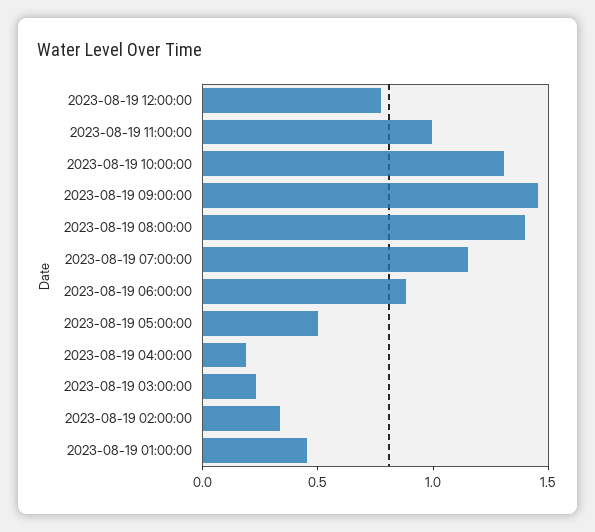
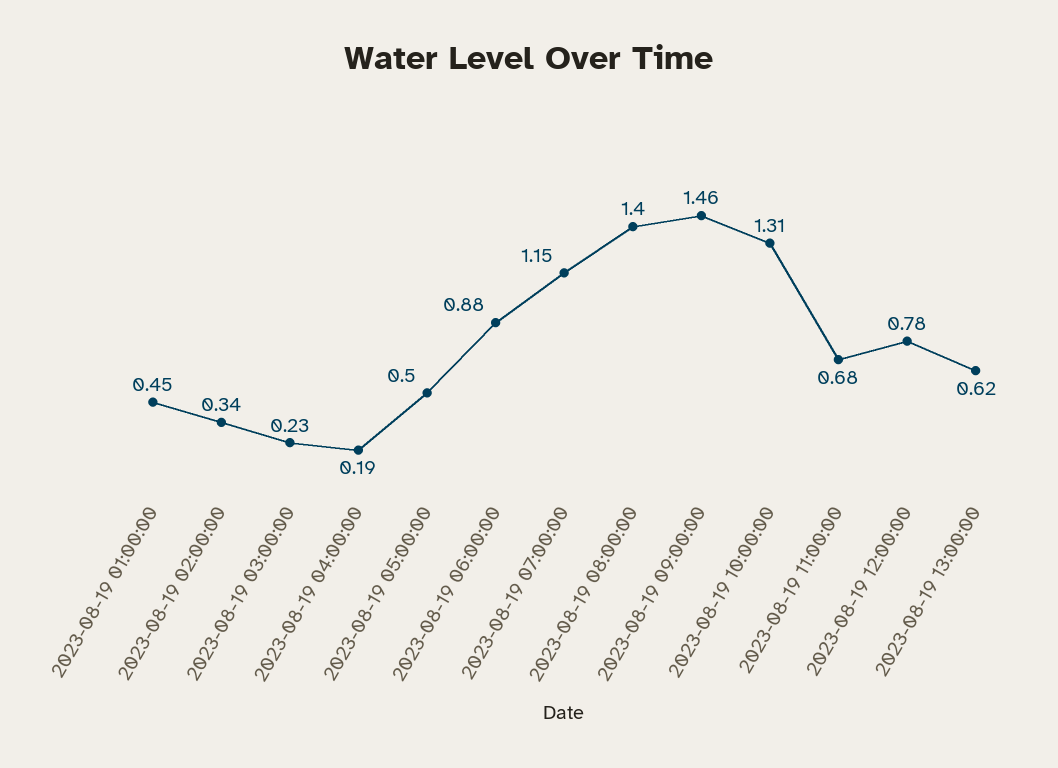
2023-08-19 11:00:00: 1 -> 0.68
2023-08-19 13:00:00: none -> 0.62

